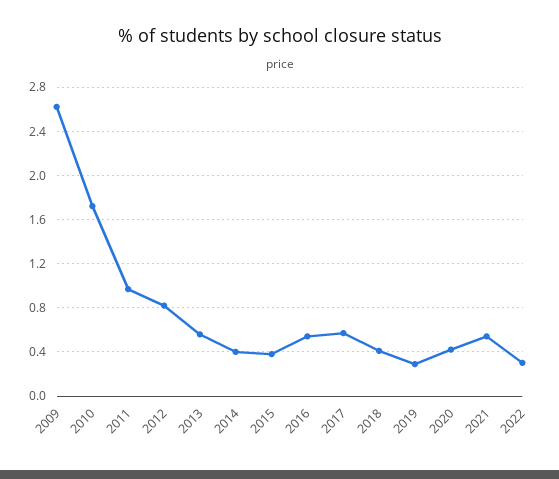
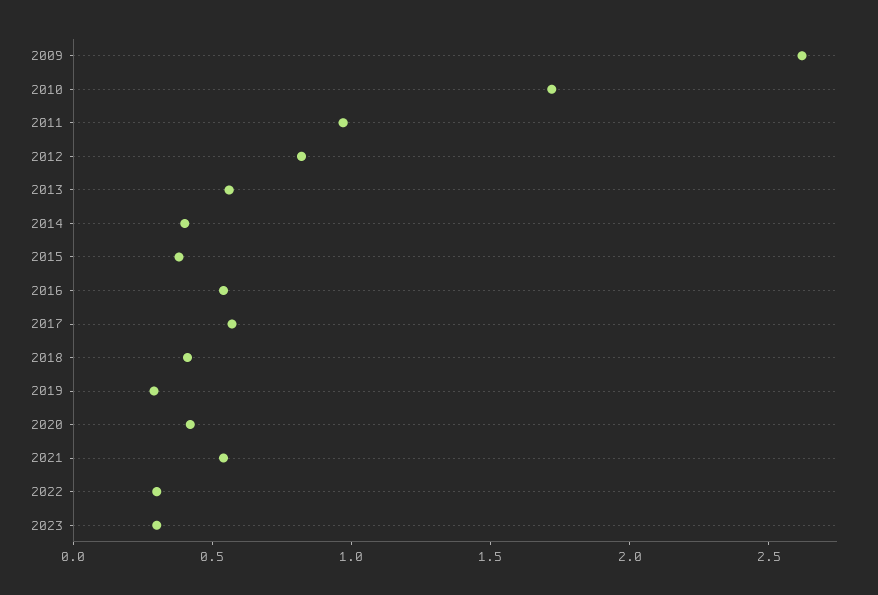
2023: none -> 0.3

